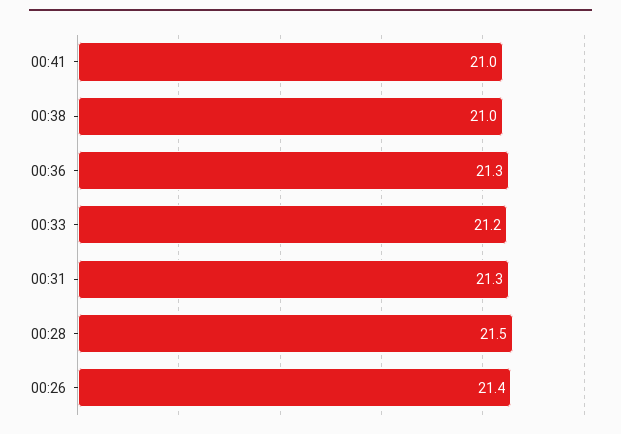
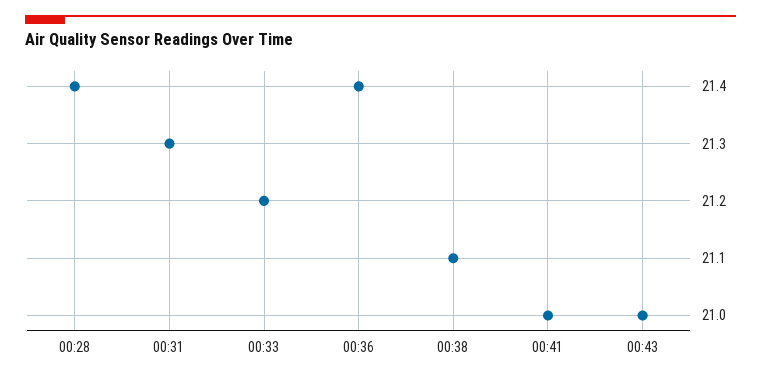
00:38: 21 -> 21.1
00:36: 21.3 -> 21.4
00:28: 21.5 -> 21.4
00:26: 21.4 -> none
00:43: none -> 21

